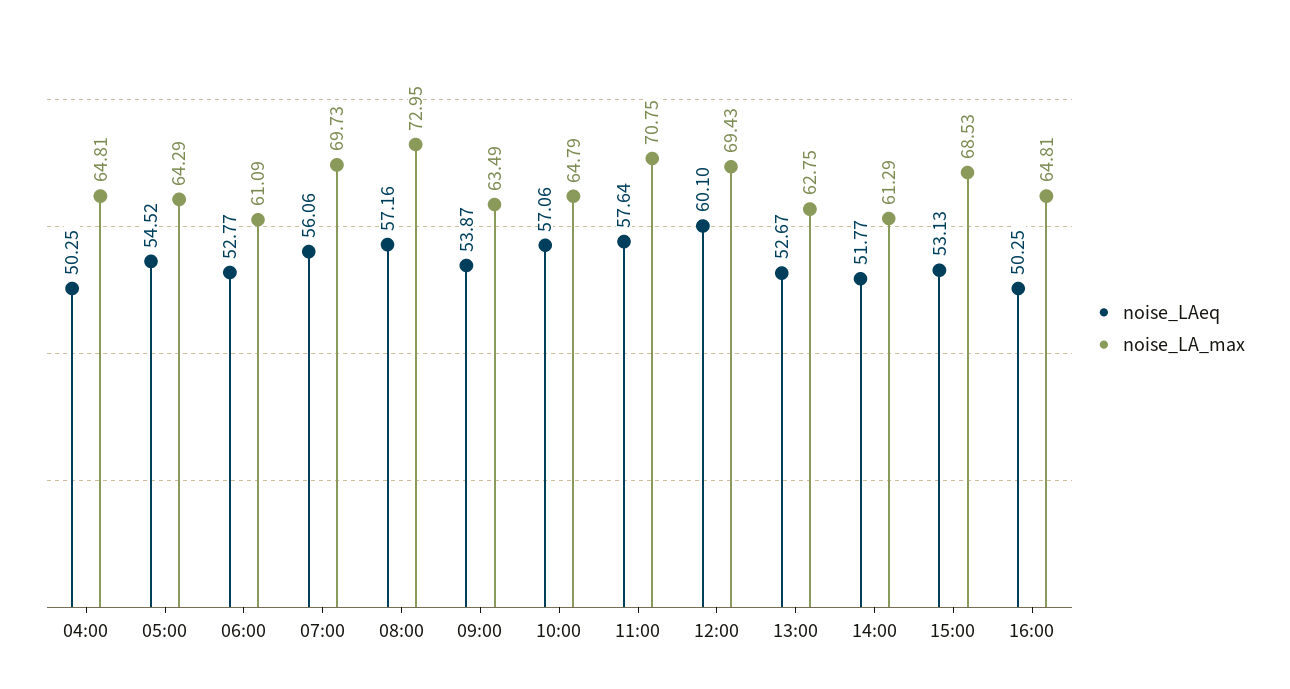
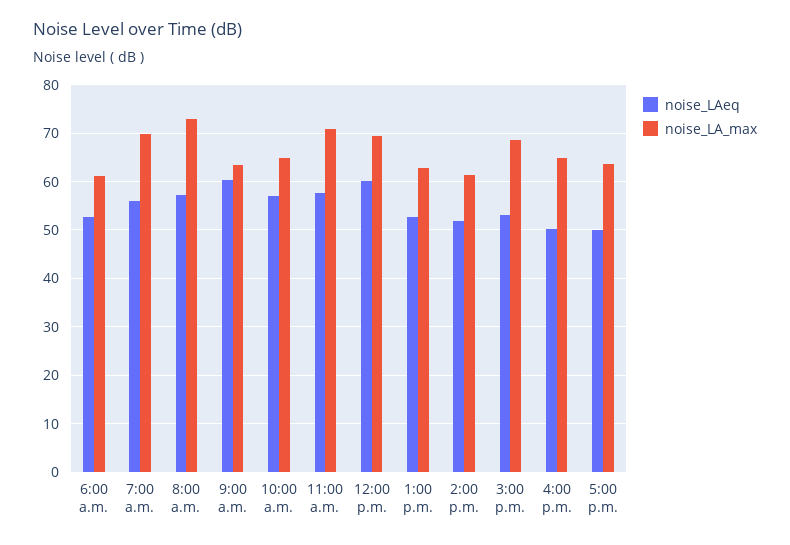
noise_LAeq, 04:00: 50.25 -> none
noise_LA_max, 04:00: 64.81 -> none
noise_LAeq, 05:00: 54.52 -> none
noise_LA_max, 05:00: 64.29 -> none
noise_LAeq, 09:00: 53.87 -> 60
noise_LAeq, 5:00 p.m.: none -> 50
noise_LA_max, 5:00 p.m.: none -> 64

